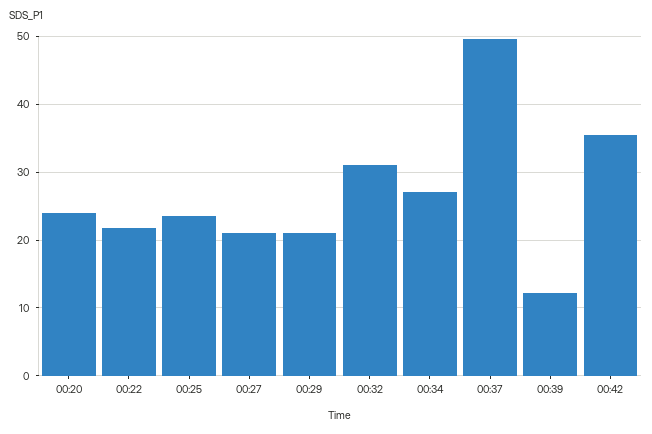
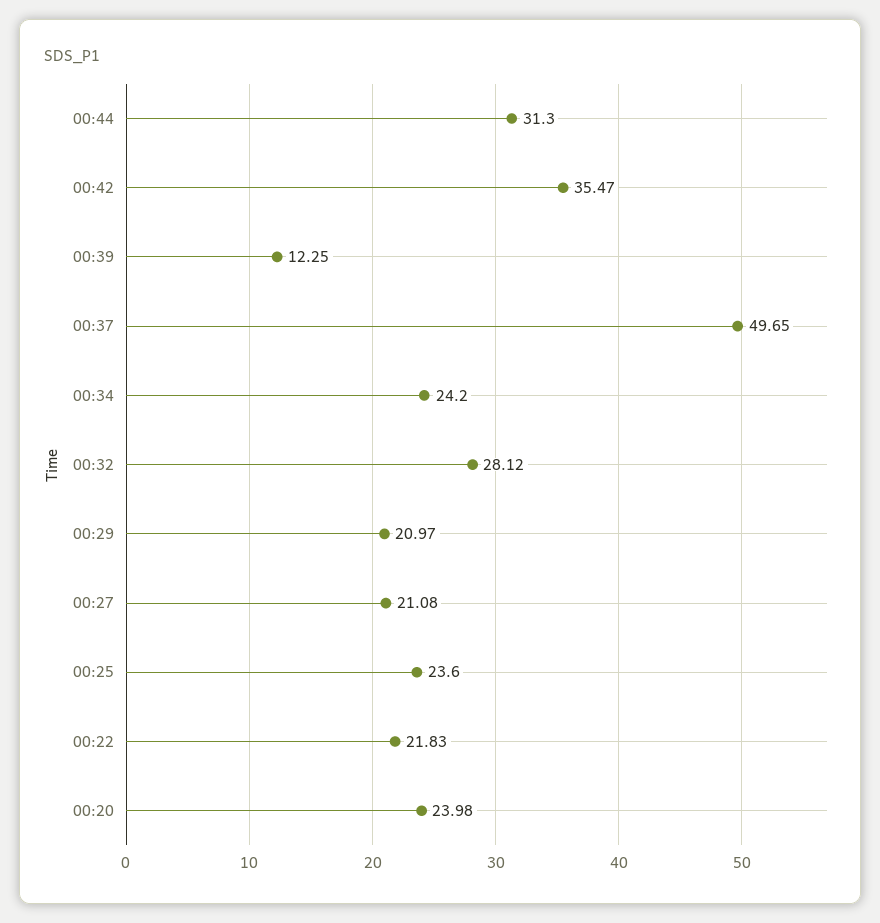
00:32: 31 -> 28.12
00:34: 27 -> 24.2
00:44: none -> 31.3

